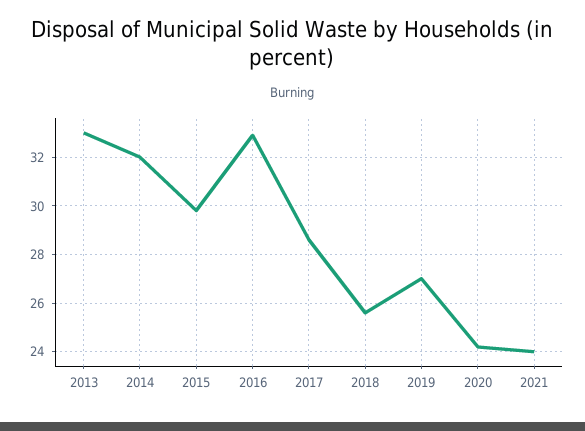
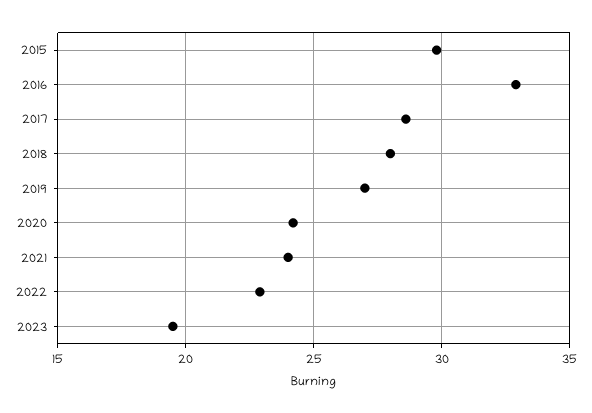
2013: 33 -> none
2014: 32 -> none
2018: 25.5 -> 28
2022: none -> 23
2023: none -> 19.5

